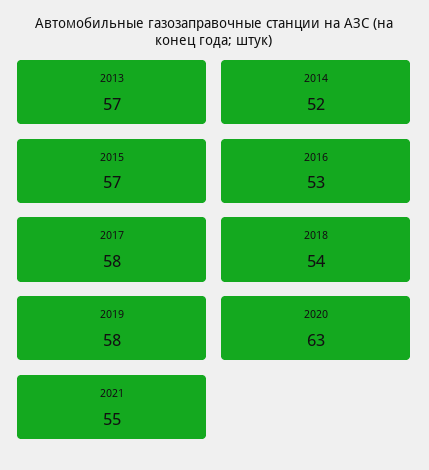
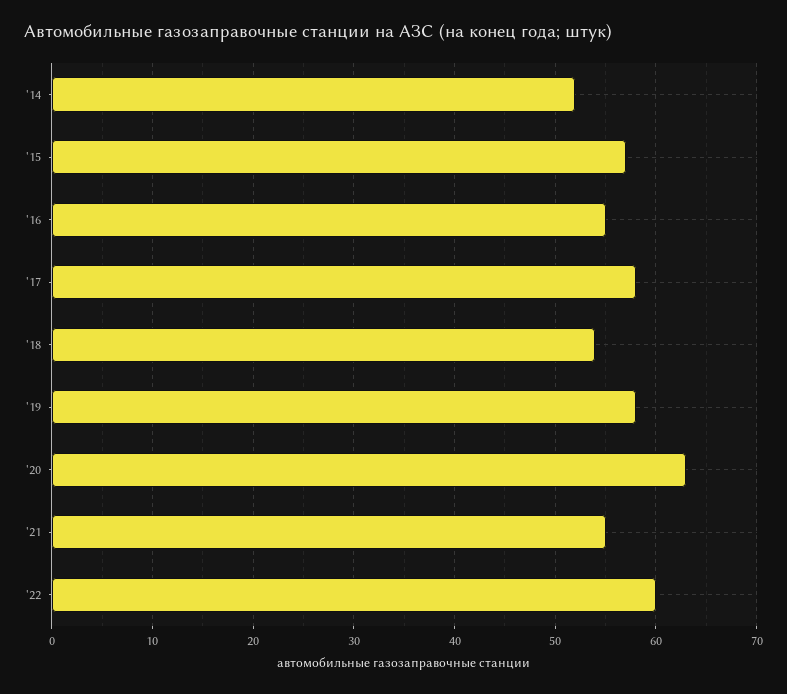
2013: 57 -> none
2016: 53 -> 55
'22: none -> 60

